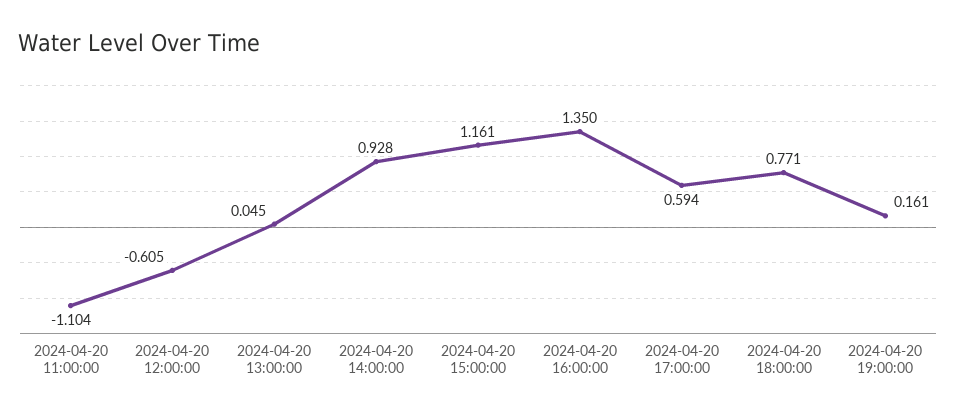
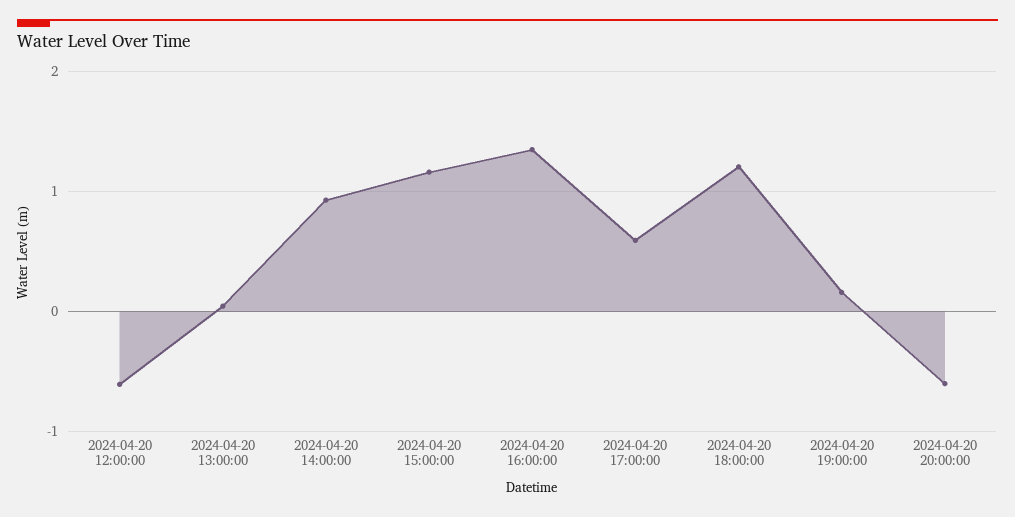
2024-04-20 11:00:00: -1.104 -> none
2024-04-20 18:00:00: 0.771 -> 1.2
2024-04-20 20:00:00: none -> -0.6

